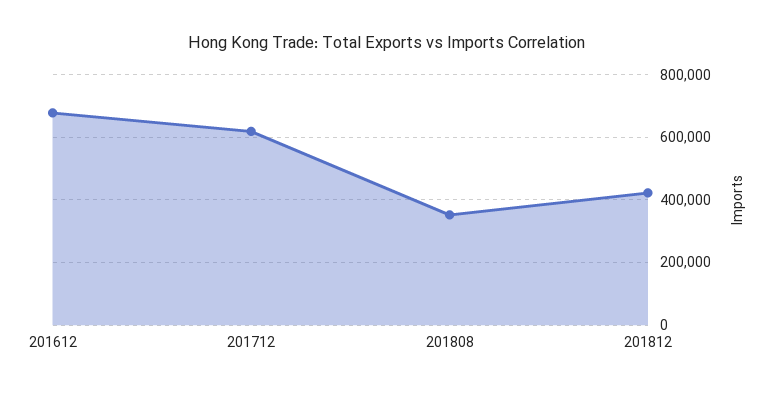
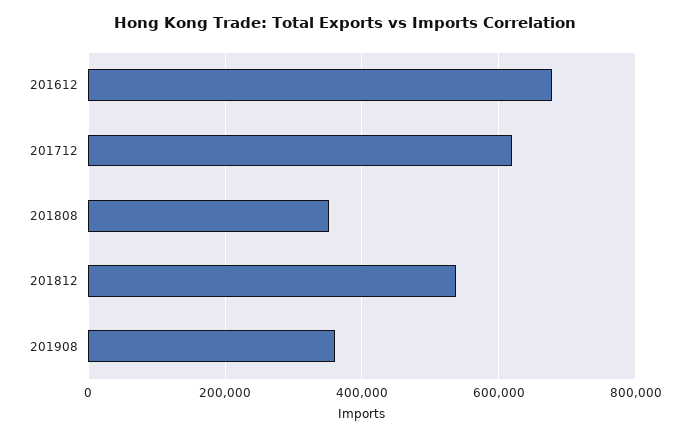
201812: 420000 -> 540000
201908: none -> 360000

